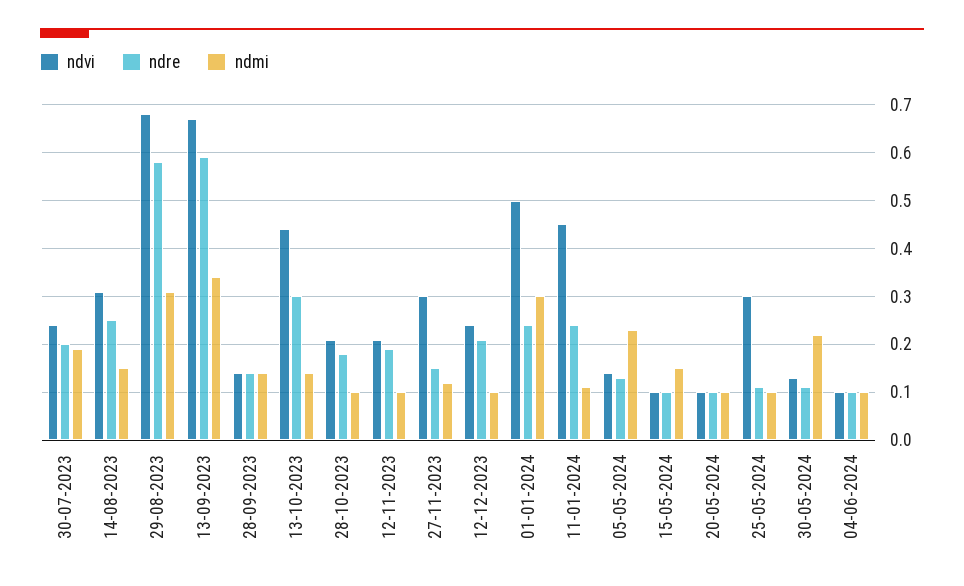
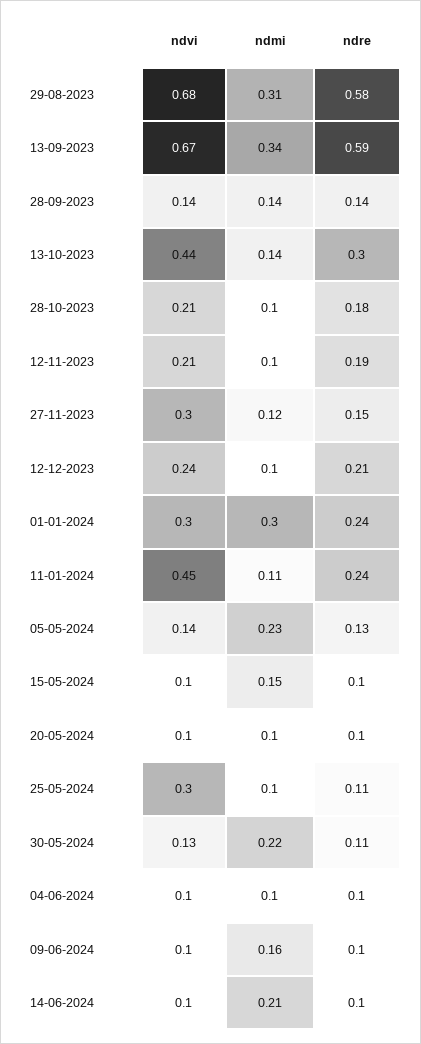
ndvi, 30-07-2023: 0.25 -> none
ndre, 30-07-2023: 0.2 -> none
ndmi, 30-07-2023: 0.2 -> none
ndvi, 14-08-2023: 0.3 -> none
ndre, 14-08-2023: 0.25 -> none
ndmi, 14-08-2023: 0.15 -> none
ndvi, 01-01-2024: 0.5 -> 0.3
ndvi, 09-06-2024: none -> 0.1
ndmi, 09-06-2024: none -> 0.16
ndre, 09-06-2024: none -> 0.1
ndvi, 14-06-2024: none -> 0.1
ndmi, 14-06-2024: none -> 0.21
ndre, 14-06-2024: none -> 0.1

